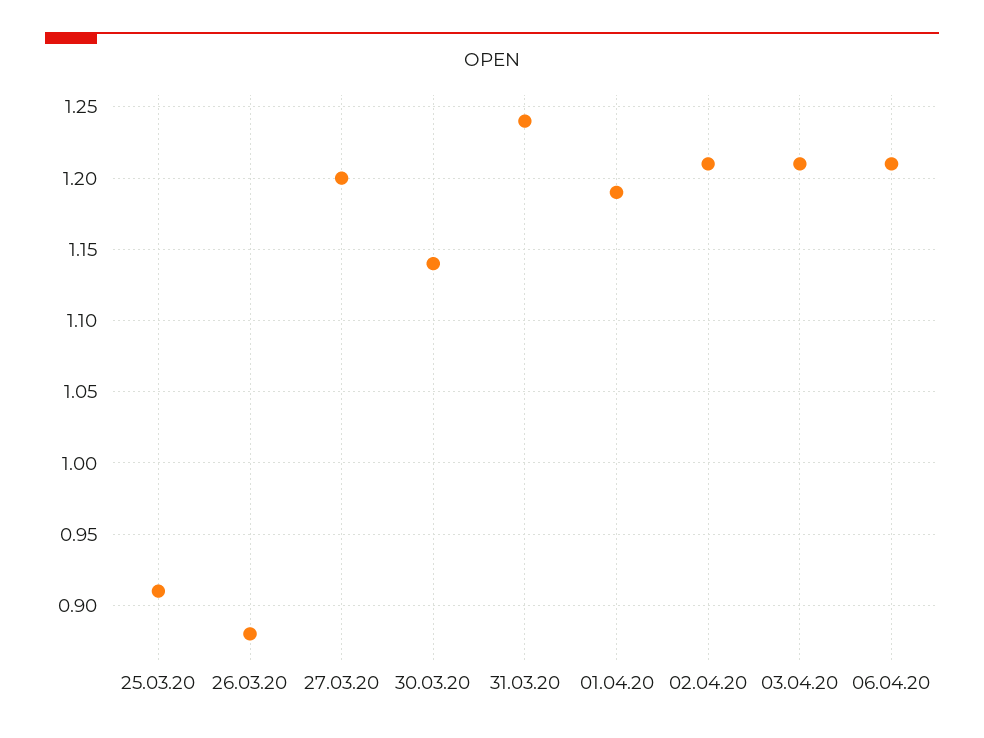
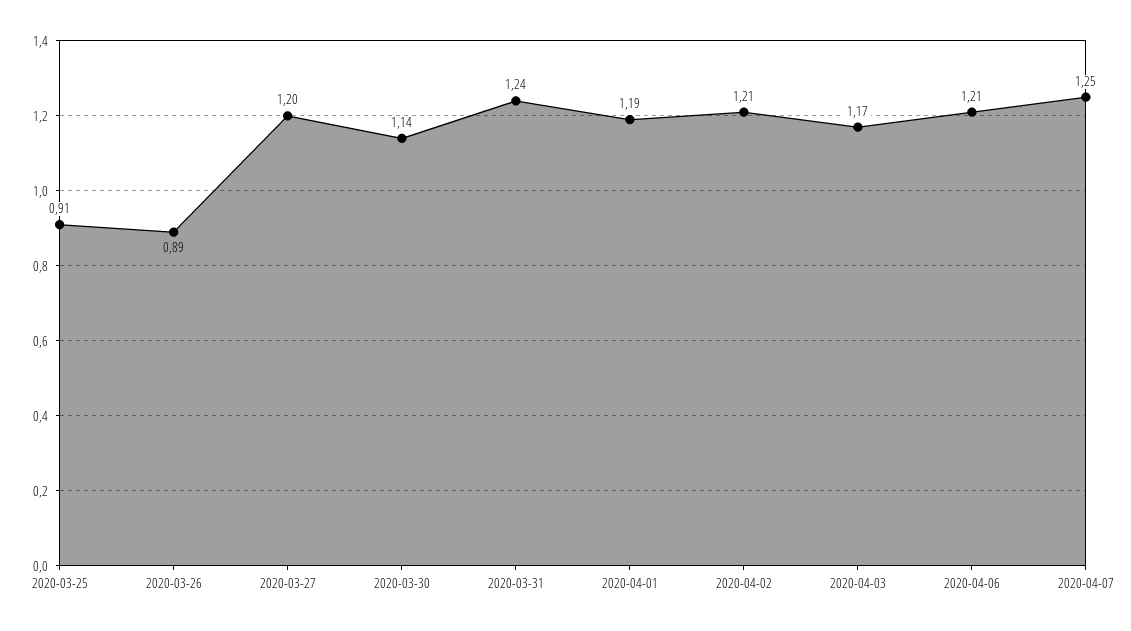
26.03.20: 0.88 -> 0.89
03.04.20: 1.21 -> 1.17
2020-04-07: none -> 1.25

